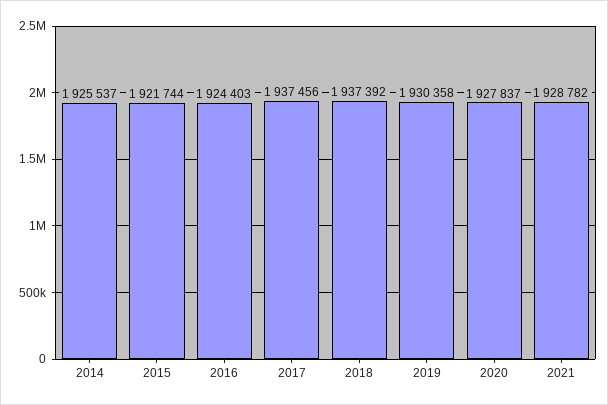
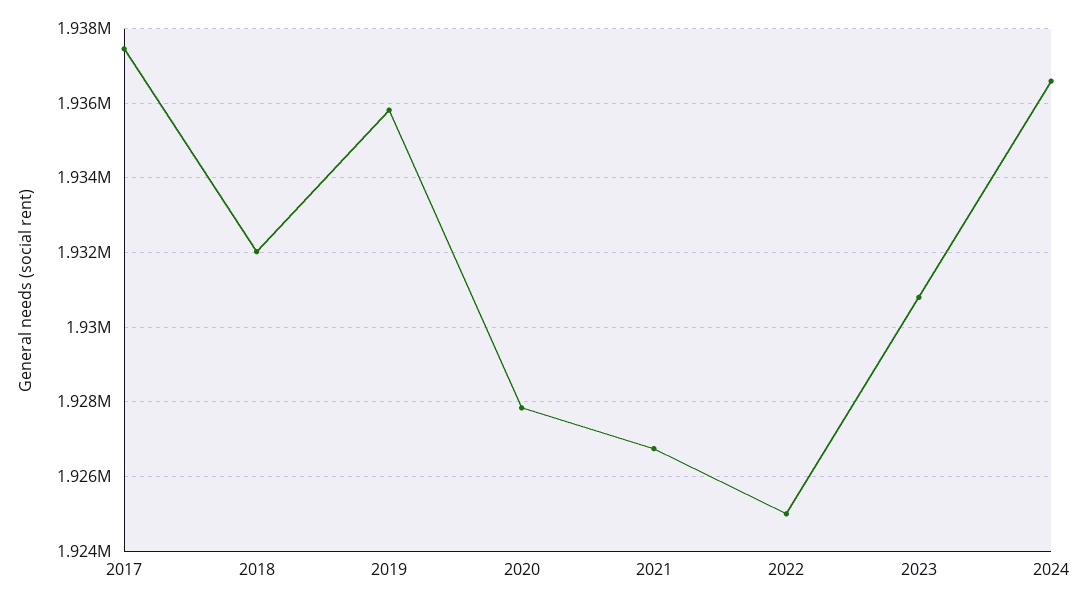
2014: 1925537 -> none
2015: 1921744 -> none
2016: 1924403 -> none
2018: 1937392 -> 1932000
2019: 1930358 -> 1935800
2021: 1928782 -> 1926800
2022: none -> 1925000
2023: none -> 1930800
2024: none -> 1936600

